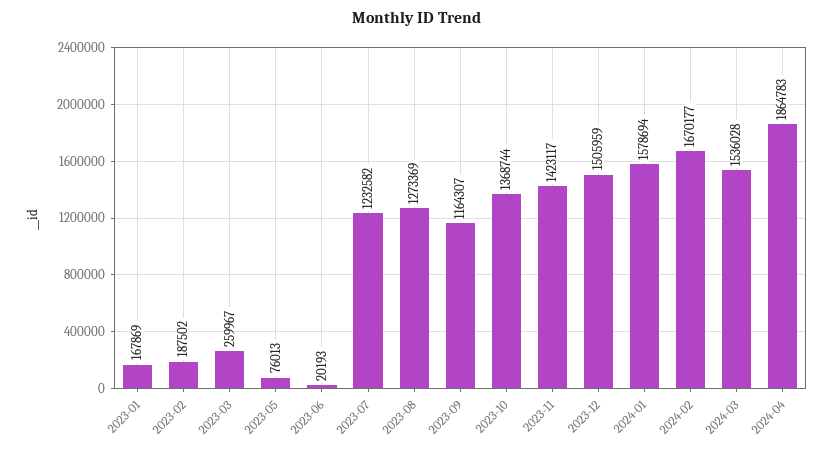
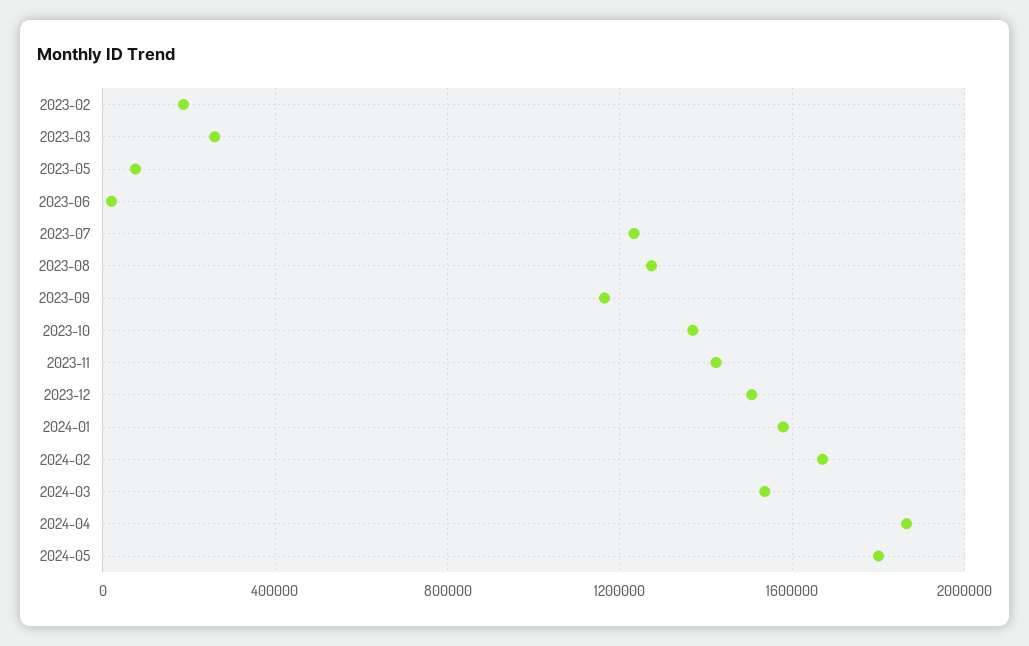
2023-01: 167869 -> none
2024-05: none -> 1800000

